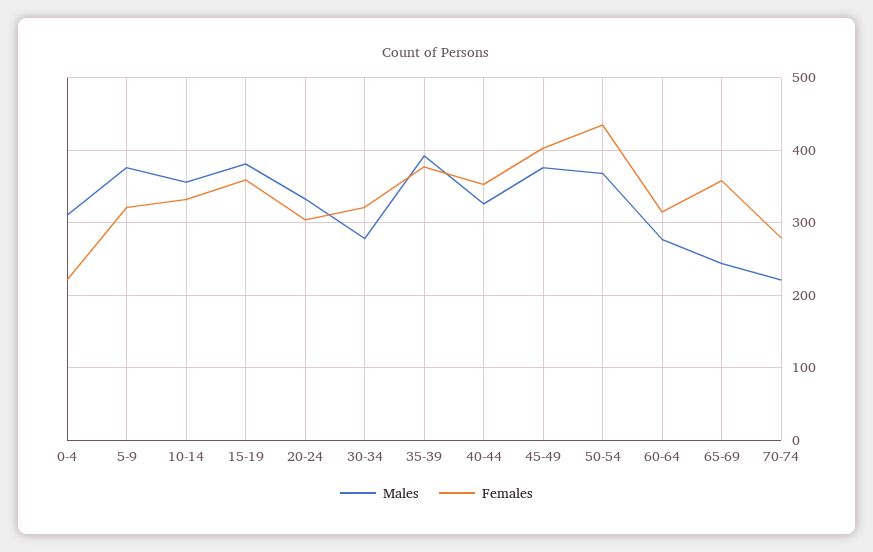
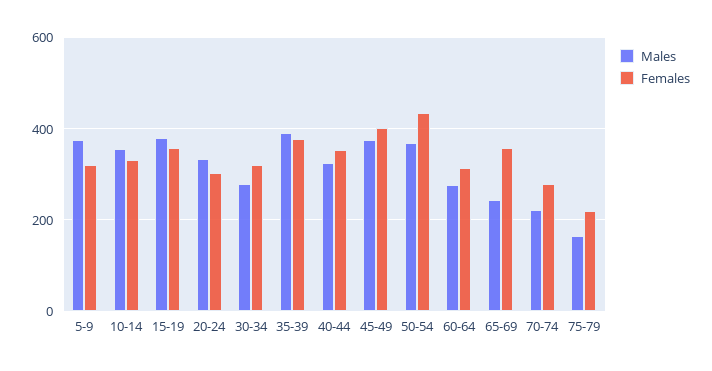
Males, 0-4: 310 -> none
Females, 0-4: 220 -> none
Males, 75-79: none -> 160
Females, 75-79: none -> 220

